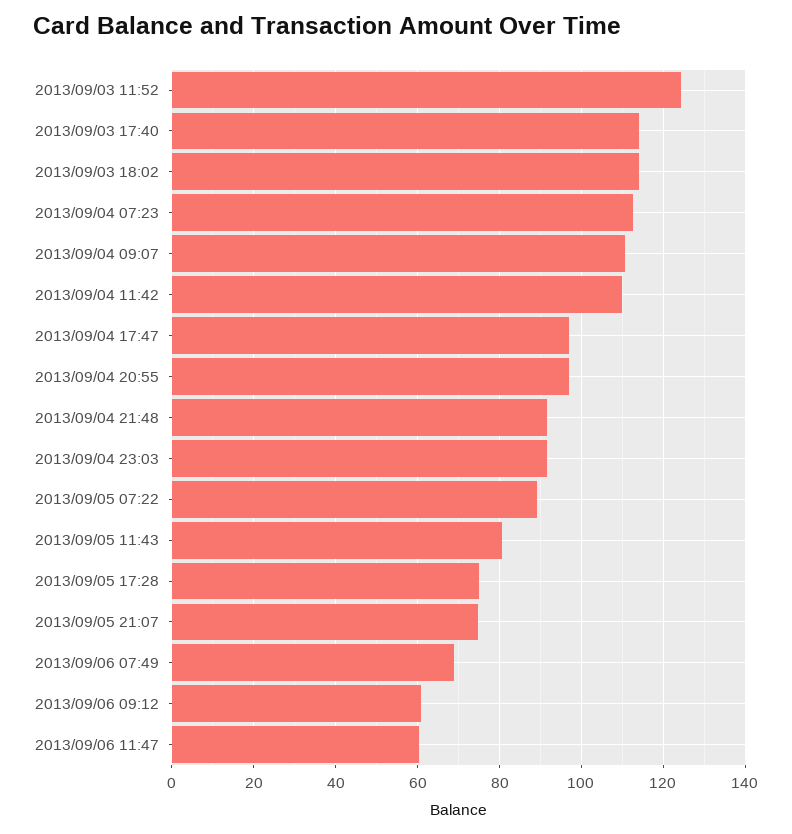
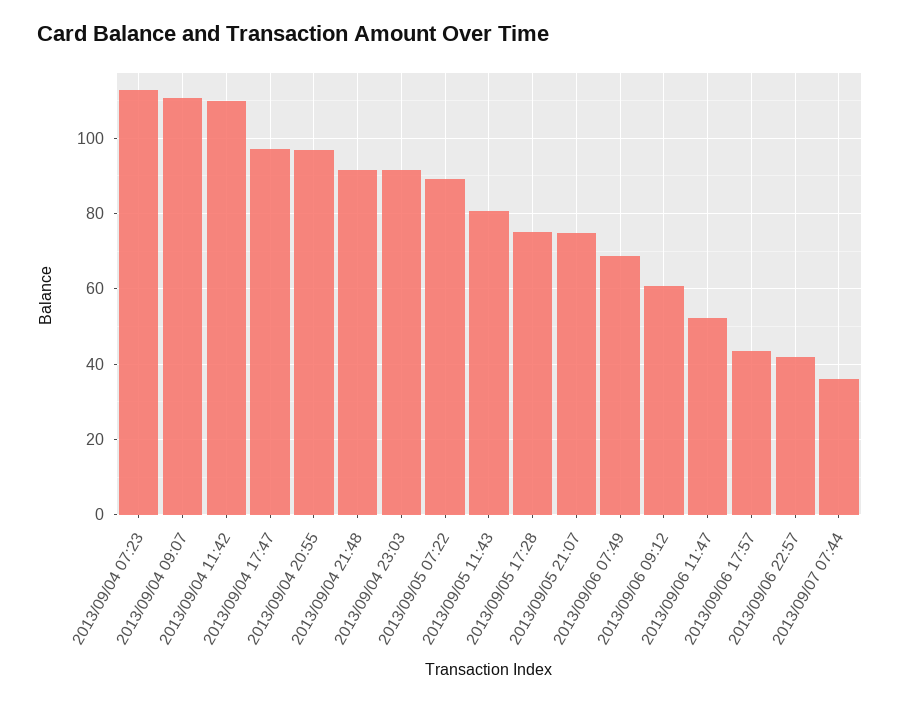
2013/09/03 11:52: 124 -> none
2013/09/03 17:40: 114 -> none
2013/09/03 18:02: 114 -> none
2013/09/06 11:47: 60 -> 52
2013/09/06 17:57: none -> 44
2013/09/06 22:57: none -> 42
2013/09/07 07:44: none -> 36

